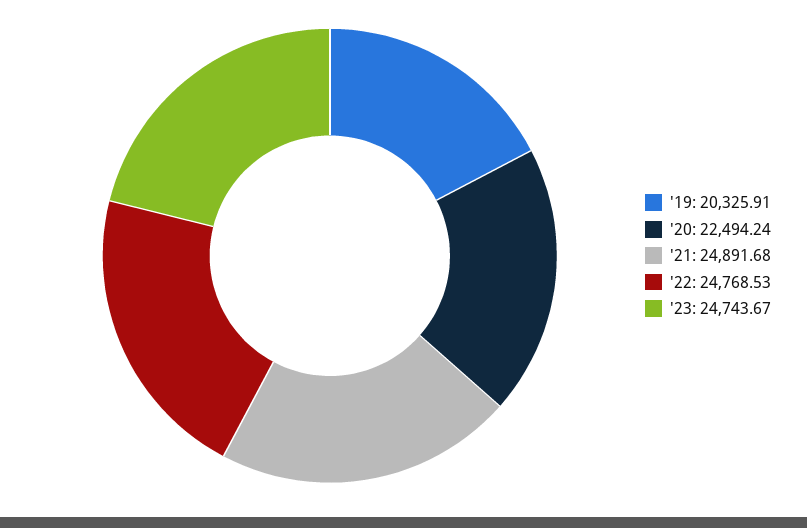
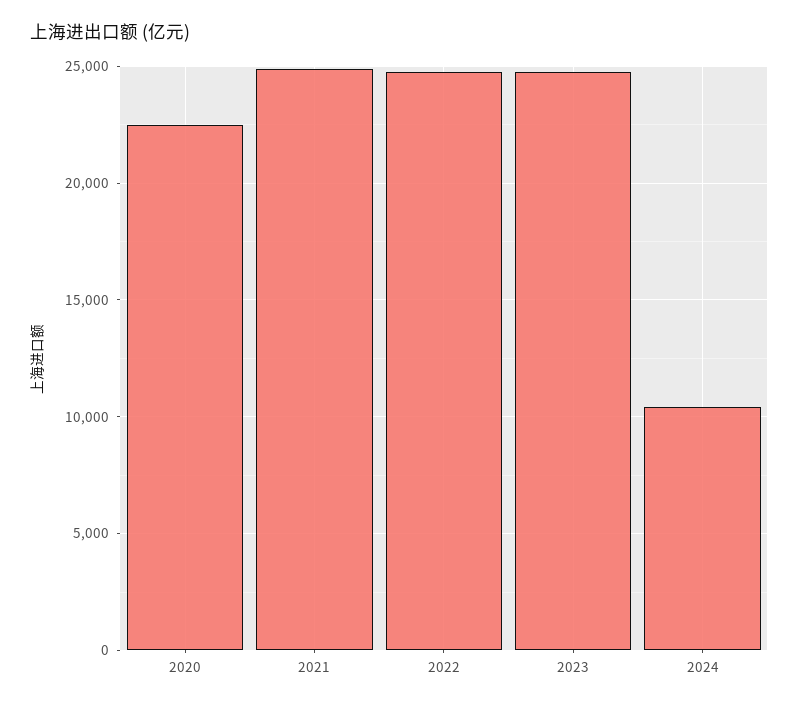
'19: 20325.91 -> none
2024: none -> 10500

